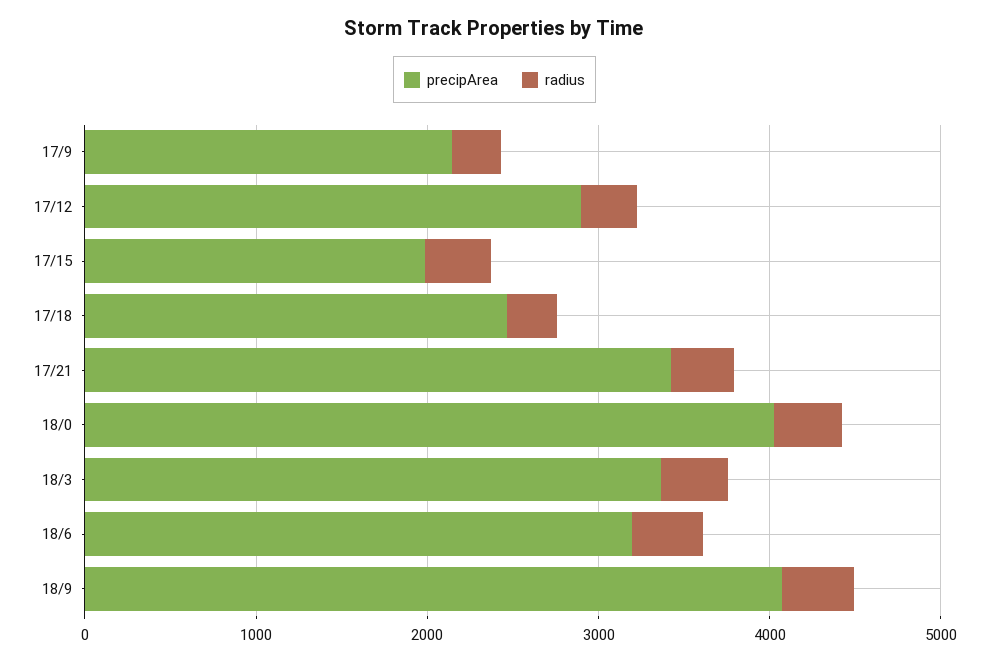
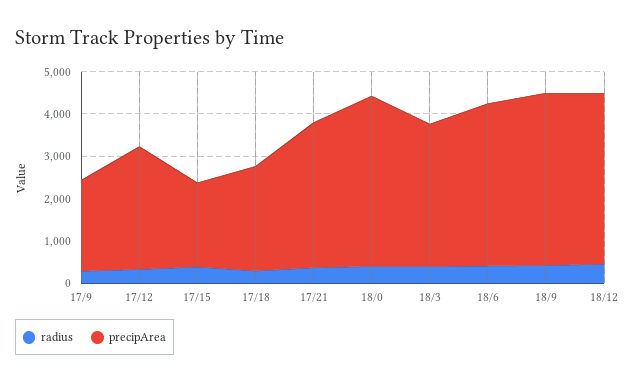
precipArea, 18/6: 3200 -> 3800
radius, 18/12: none -> 400
precipArea, 18/12: none -> 4000

